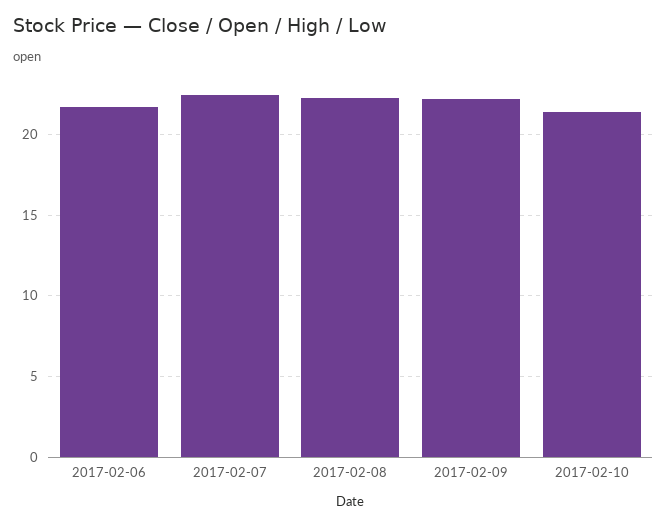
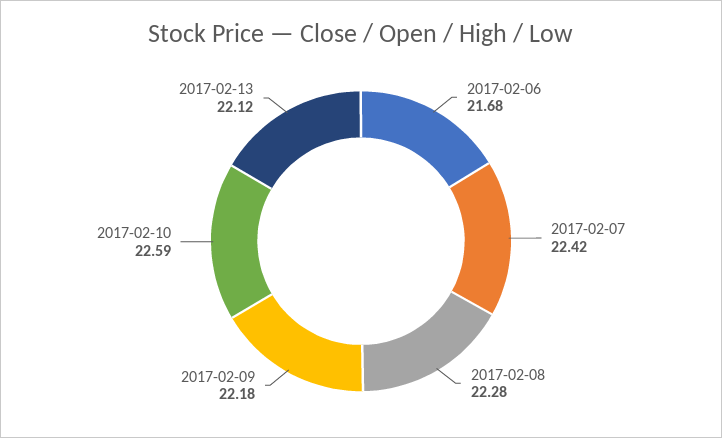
2017-02-10: 21.5 -> 22.59
2017-02-13: none -> 22.12

